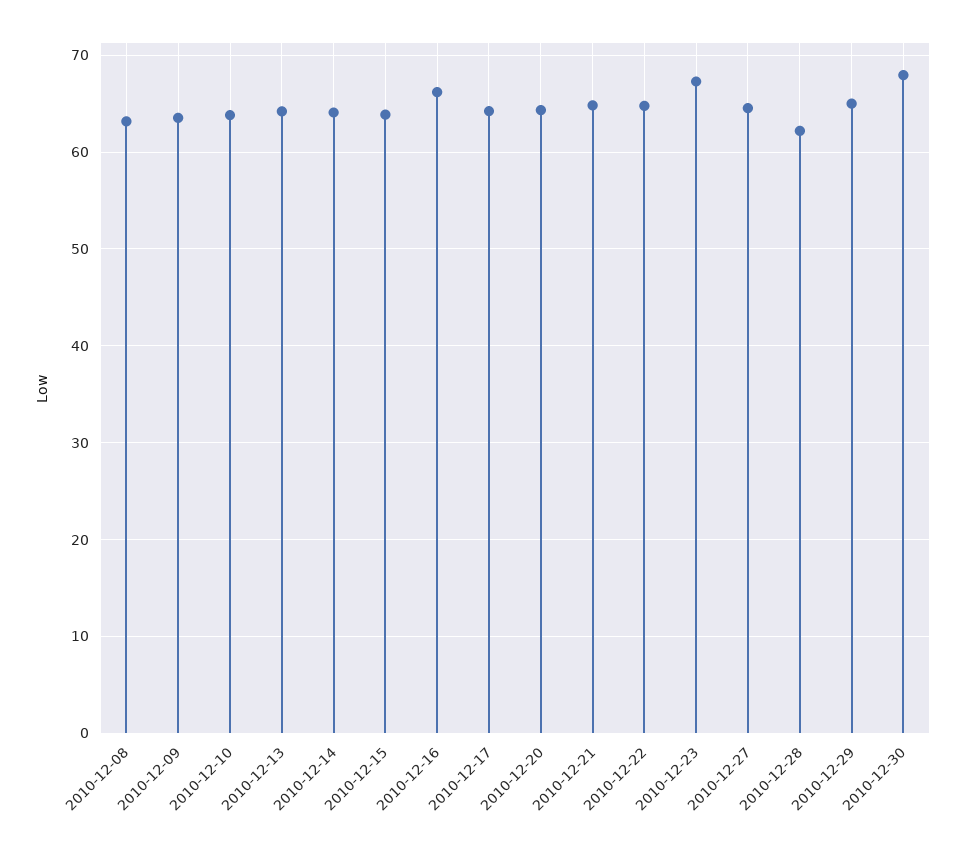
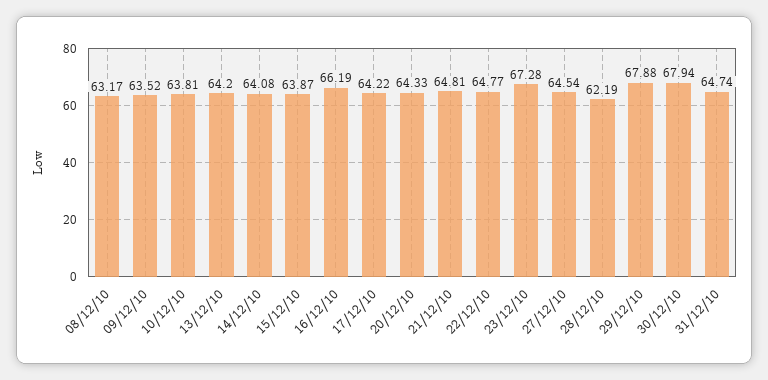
2010-12-29: 65 -> 67.88
31/12/10: none -> 64.74

